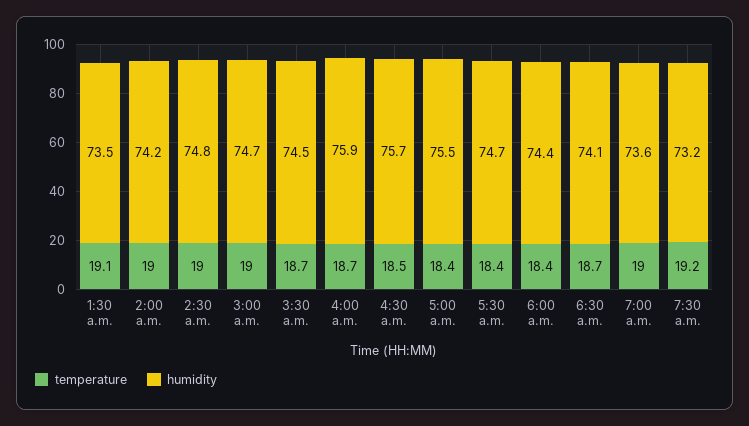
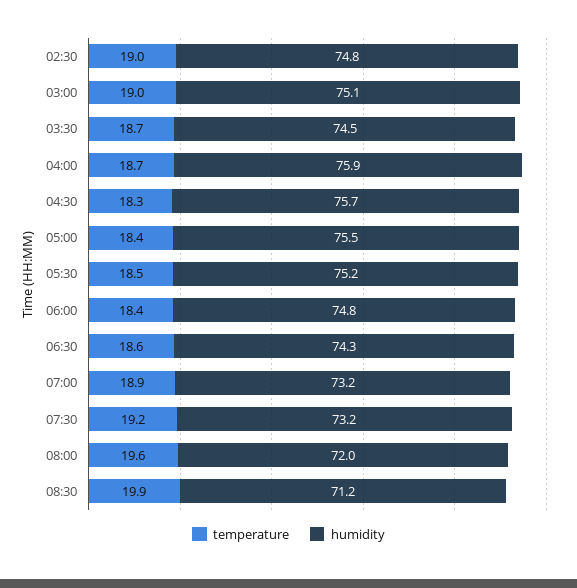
temperature, 1:30 a.m.: 19.1 -> none
humidity, 1:30 a.m.: 73.5 -> none
temperature, 2:00 a.m.: 19 -> none
humidity, 2:00 a.m.: 74.2 -> none
humidity, 3:00 a.m.: 74.7 -> 75.1
temperature, 4:30 a.m.: 18.5 -> 18.3
temperature, 5:30 a.m.: 18.4 -> 18.5
humidity, 5:30 a.m.: 74.7 -> 75.2
humidity, 6:00 a.m.: 74.4 -> 74.8
temperature, 6:30 a.m.: 18.7 -> 18.6
humidity, 6:30 a.m.: 74.1 -> 74.3
temperature, 7:00 a.m.: 19 -> 18.9
humidity, 7:00 a.m.: 73.6 -> 73.2
temperature, 08:00: none -> 19.6
humidity, 08:00: none -> 72
temperature, 08:30: none -> 19.9
humidity, 08:30: none -> 71.2

